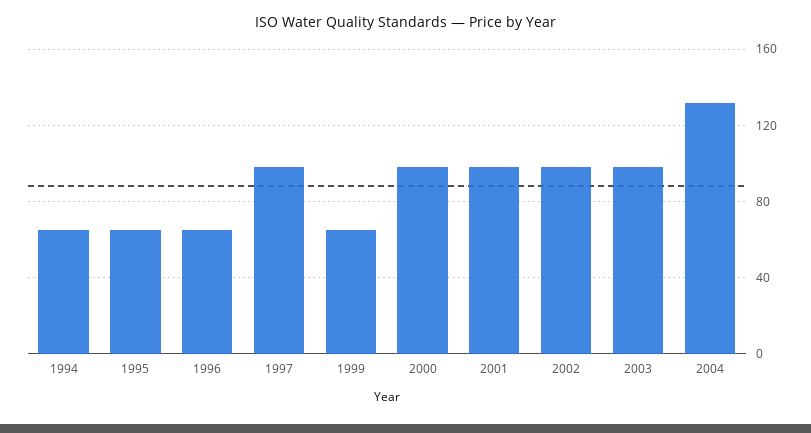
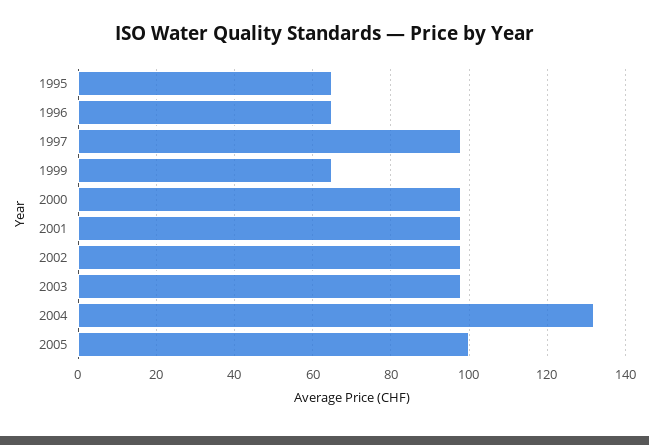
1994: 65 -> none
2005: none -> 100

